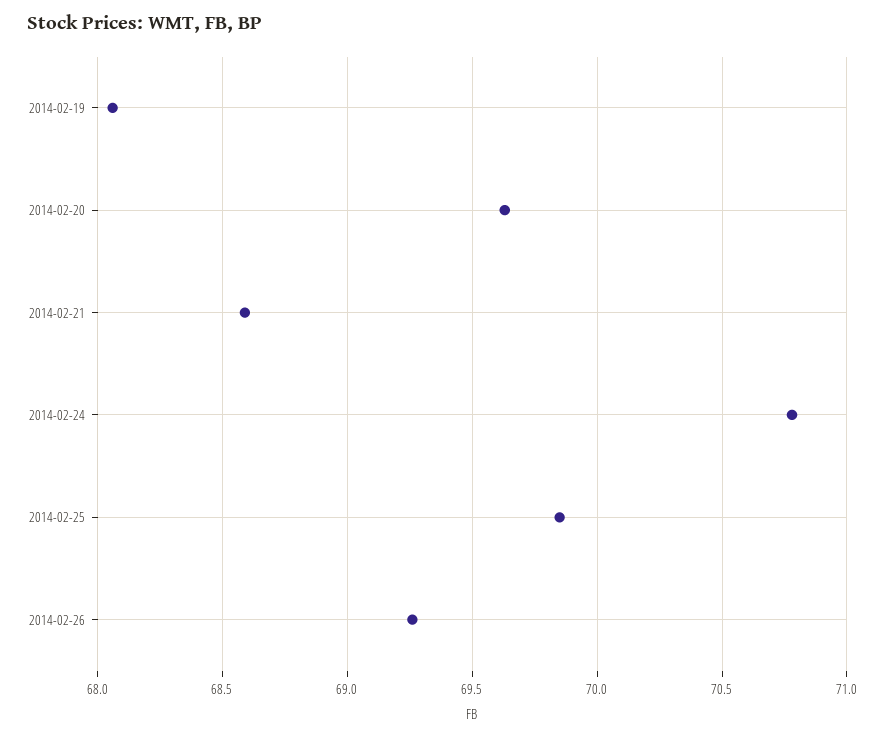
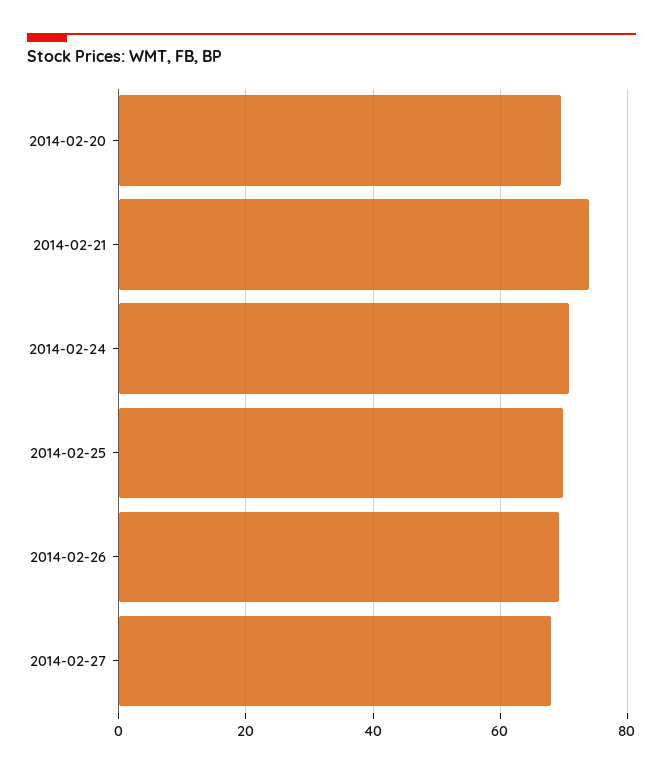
2014-02-19: 68.05 -> none
2014-02-21: 68.6 -> 74
2014-02-27: none -> 68

